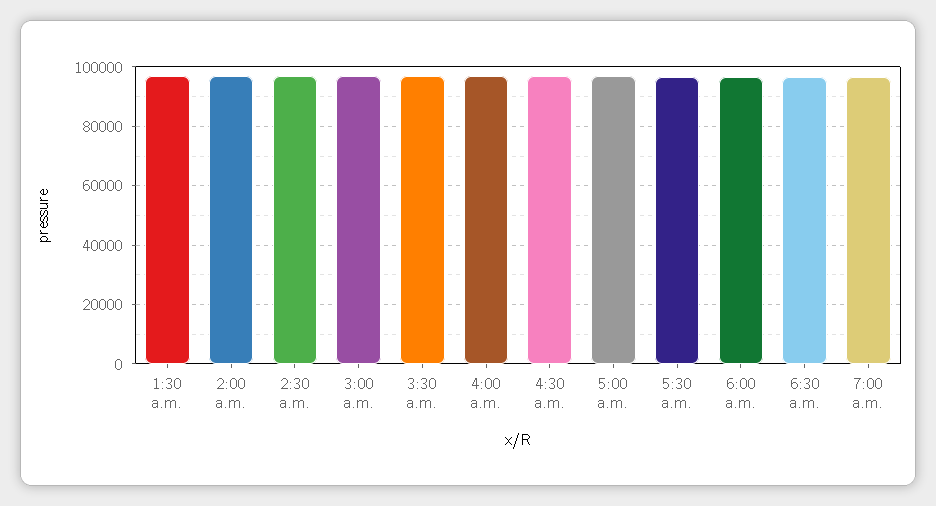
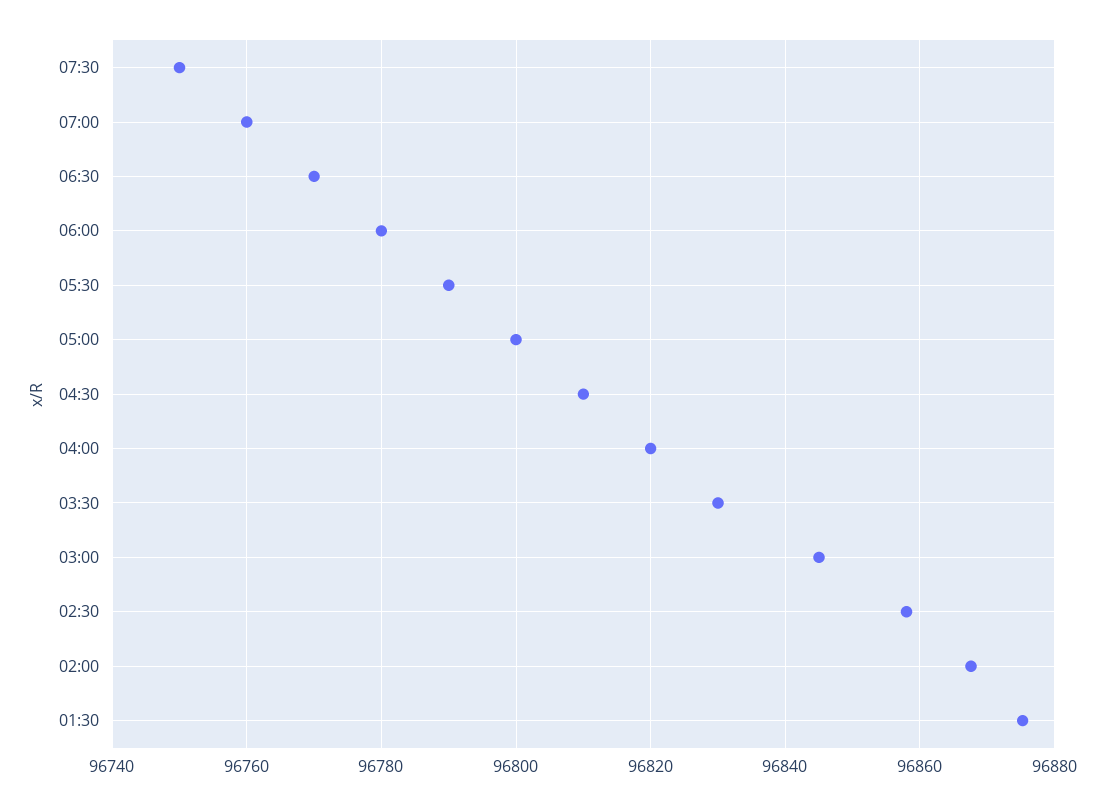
07:30: none -> 96750

